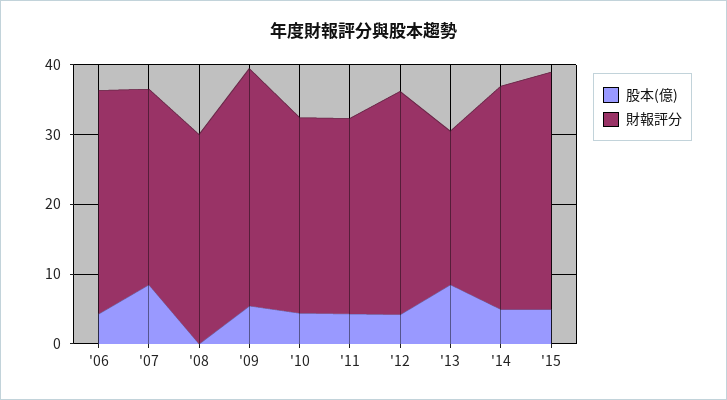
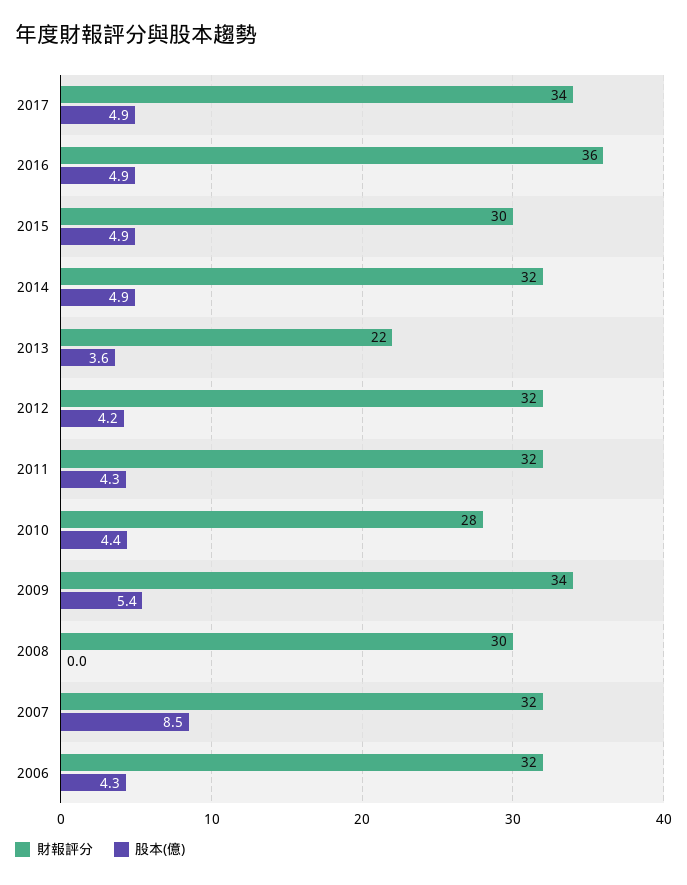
財報評分, '07: 28 -> 32
財報評分, '11: 28 -> 32
股本(億), '13: 8 -> 3.6
財報評分, '15: 34 -> 30
財報評分, 2017: none -> 34
股本(億), 2017: none -> 4.9
財報評分, 2016: none -> 36
股本(億), 2016: none -> 4.9

